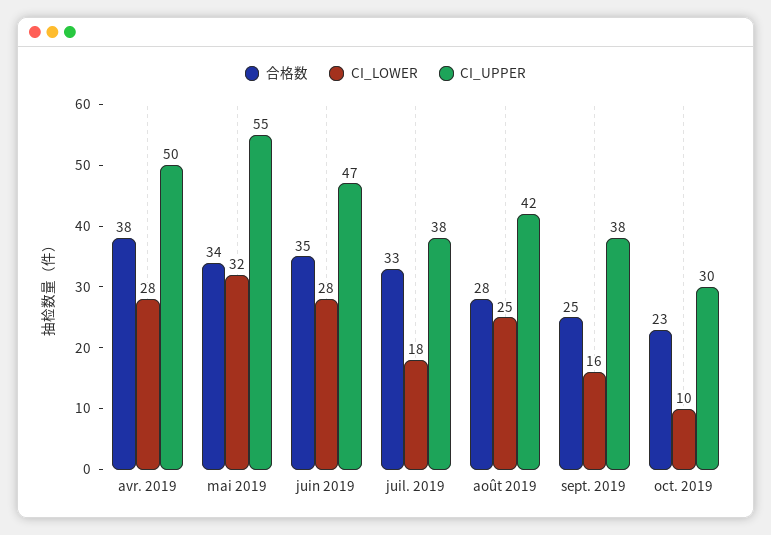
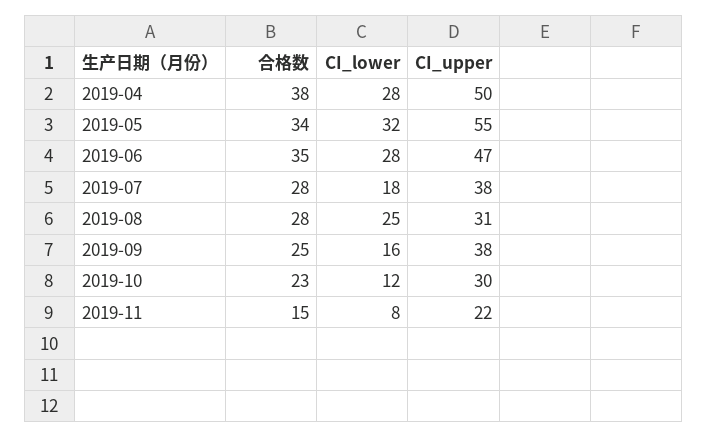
合格数, juil. 2019: 33 -> 28
CI_UPPER, août 2019: 42 -> 31
CI_LOWER, oct. 2019: 10 -> 12
合格数, 2019-11: none -> 15
CI_LOWER, 2019-11: none -> 8
CI_UPPER, 2019-11: none -> 22

